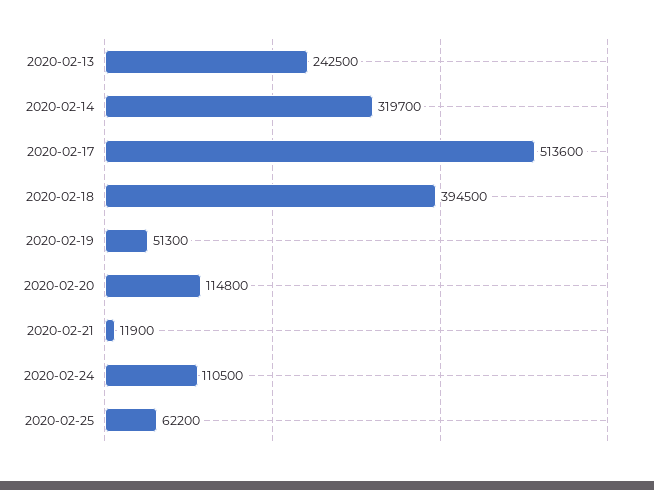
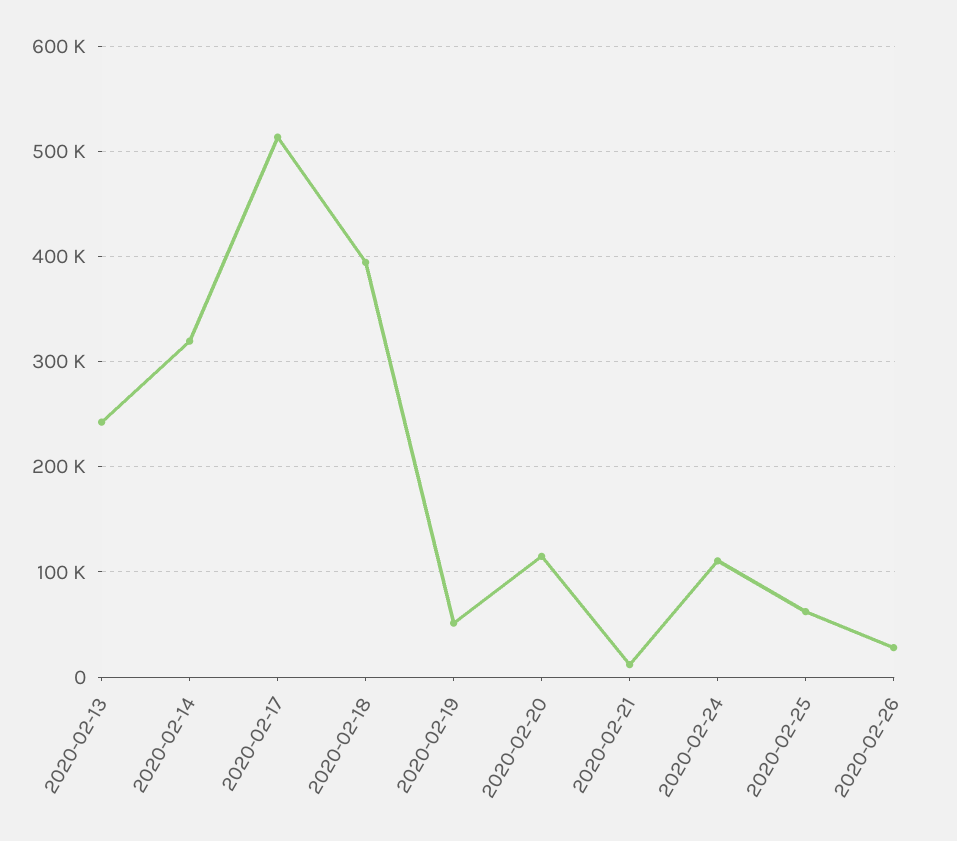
2020-02-26: none -> 30000

